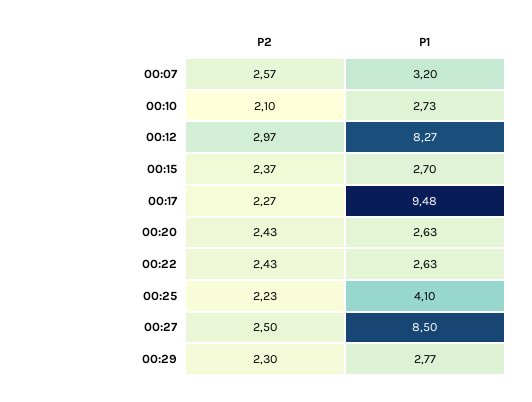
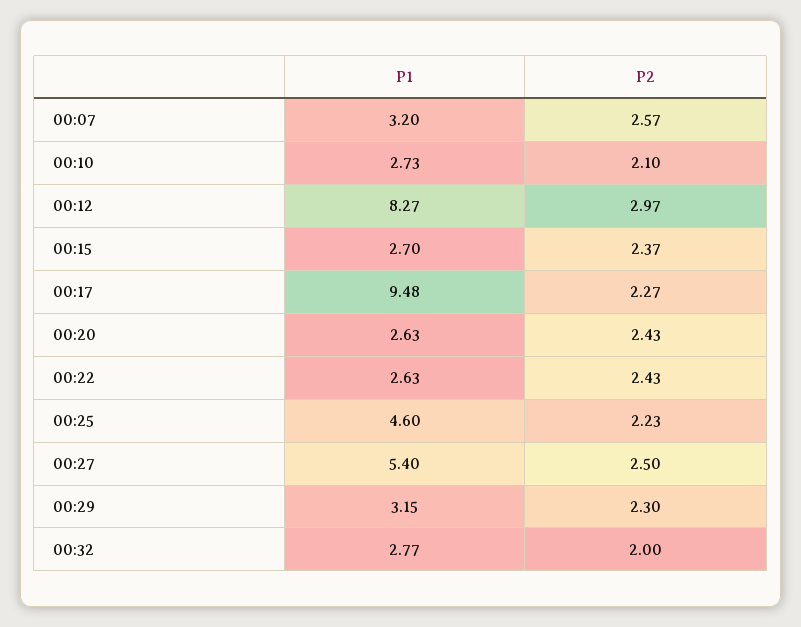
P1, 00:25: 4.1 -> 4.6
P1, 00:27: 8.5 -> 5.4
P1, 00:29: 2.77 -> 3.15
P1, 00:32: none -> 2.77
P2, 00:32: none -> 2

